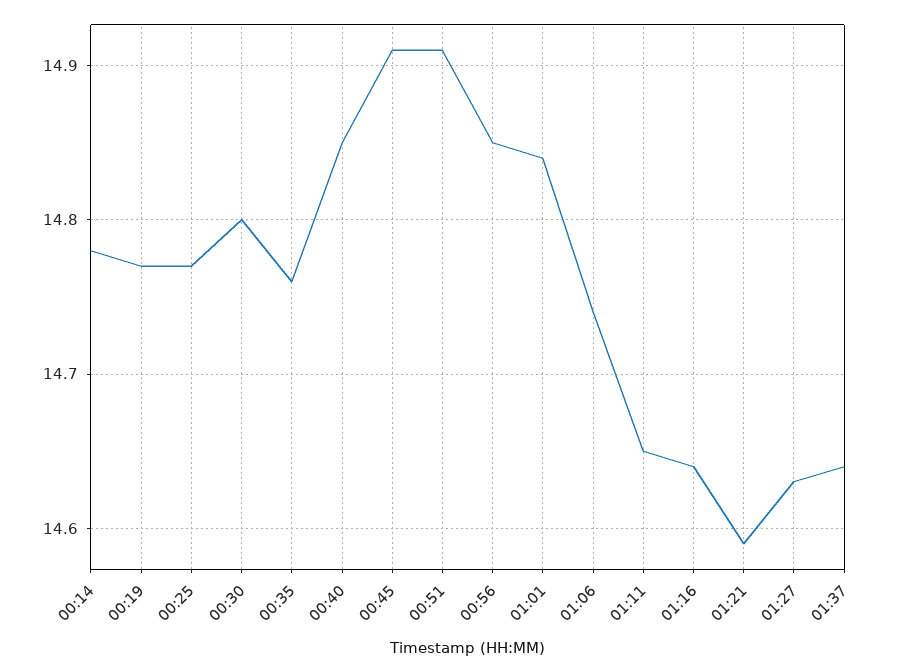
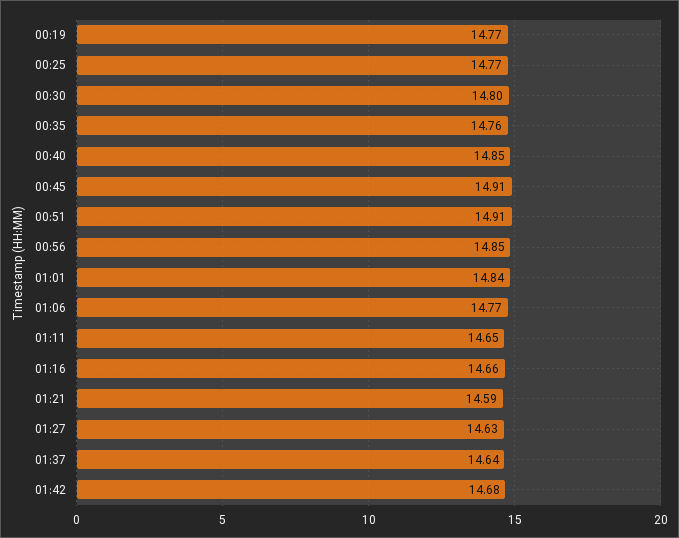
00:14: 14.78 -> none
01:06: 14.74 -> 14.77
01:16: 14.64 -> 14.66
01:42: none -> 14.68

